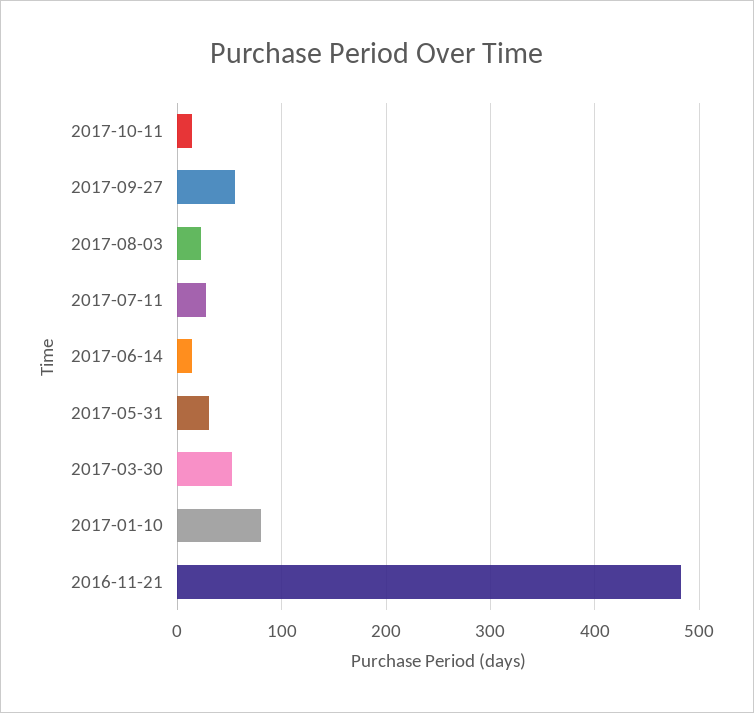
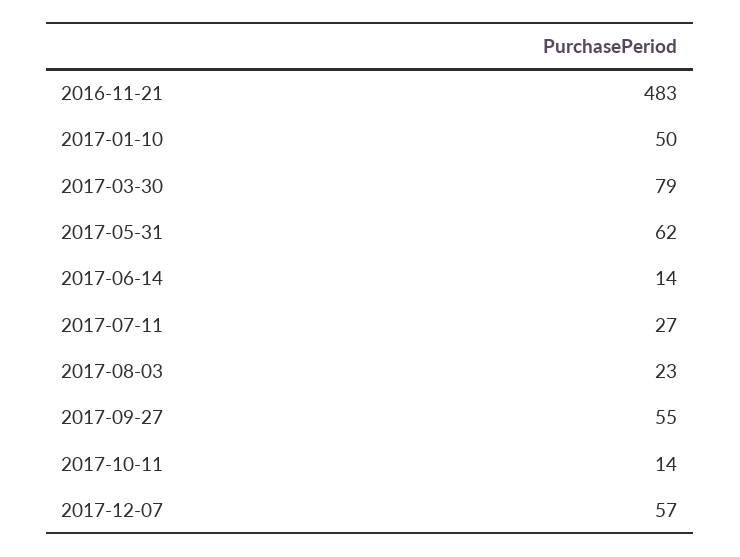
2017-05-31: 30 -> 62
2017-03-30: 50 -> 79
2017-01-10: 80 -> 50
2017-12-07: none -> 57

